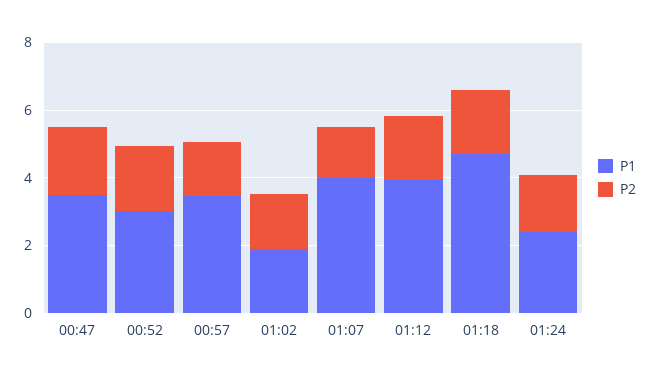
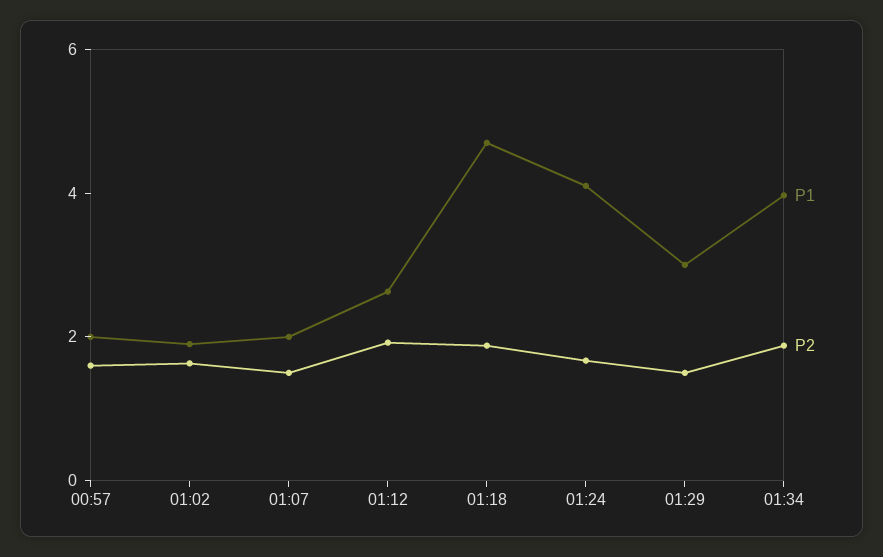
P1, 00:47: 3.5 -> none
P2, 00:47: 2 -> none
P1, 00:52: 3 -> none
P2, 00:52: 2 -> none
P1, 00:57: 3.5 -> 2
P1, 01:07: 4 -> 2
P1, 01:12: 4 -> 2.5
P1, 01:24: 2.5 -> 4
P1, 01:29: none -> 3
P2, 01:29: none -> 1.5
P1, 01:34: none -> 4
P2, 01:34: none -> 2

